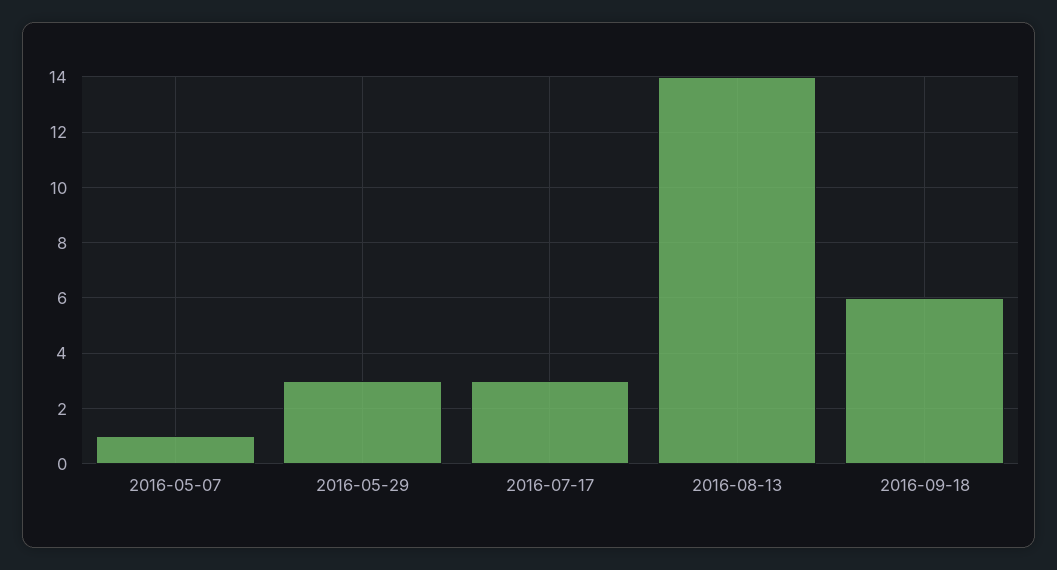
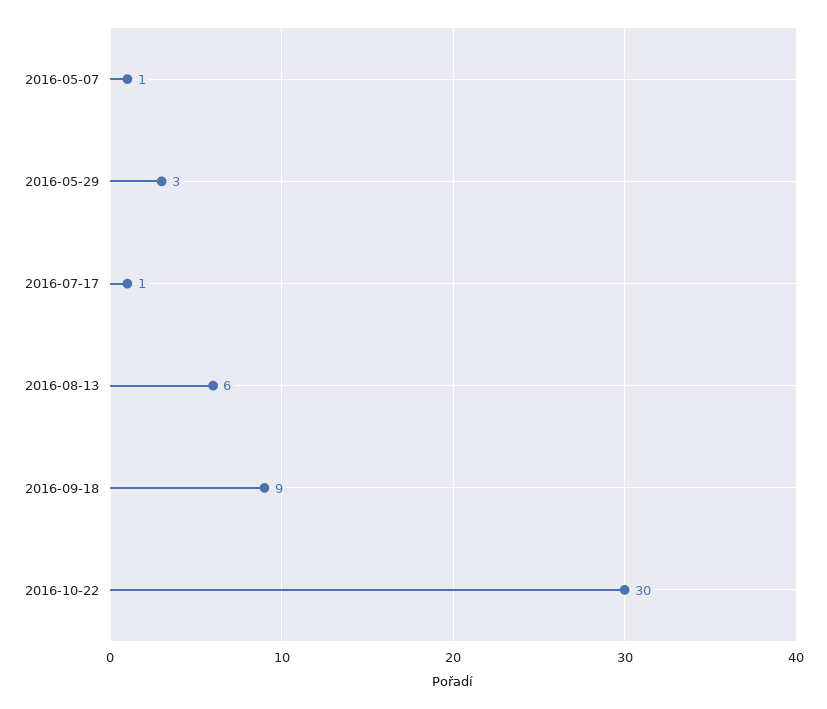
2016-07-17: 3 -> 1
2016-08-13: 14 -> 6
2016-09-18: 6 -> 9
2016-10-22: none -> 30

